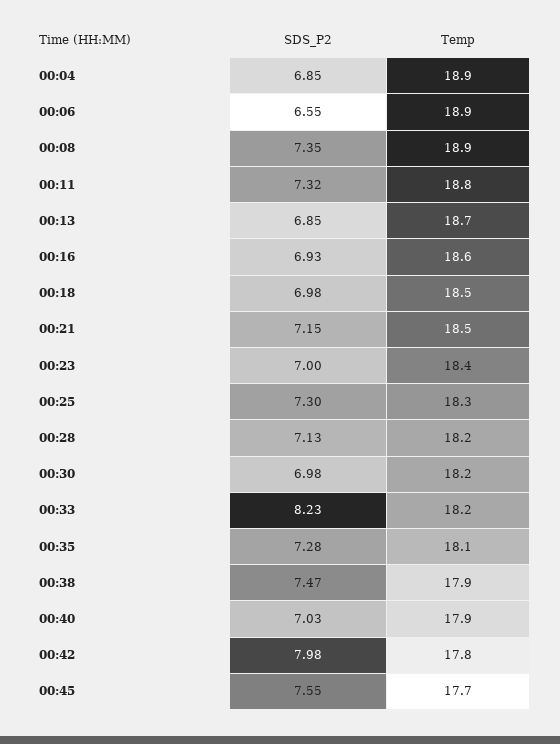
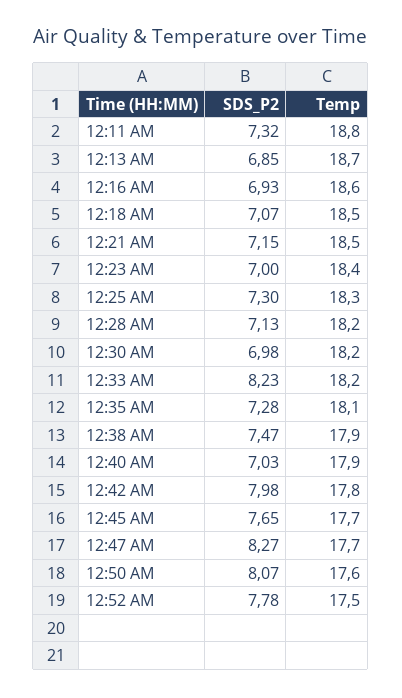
SDS_P2, 00:04: 6.85 -> none
Temp, 00:04: 18.9 -> none
SDS_P2, 00:06: 6.55 -> none
Temp, 00:06: 18.9 -> none
SDS_P2, 00:08: 7.35 -> none
Temp, 00:08: 18.9 -> none
SDS_P2, 00:18: 6.98 -> 7.07
SDS_P2, 00:45: 7.55 -> 7.65
SDS_P2, 12:47 AM: none -> 8.27
Temp, 12:47 AM: none -> 17.7
SDS_P2, 12:50 AM: none -> 8.07
Temp, 12:50 AM: none -> 17.6
SDS_P2, 12:52 AM: none -> 7.78
Temp, 12:52 AM: none -> 17.5

